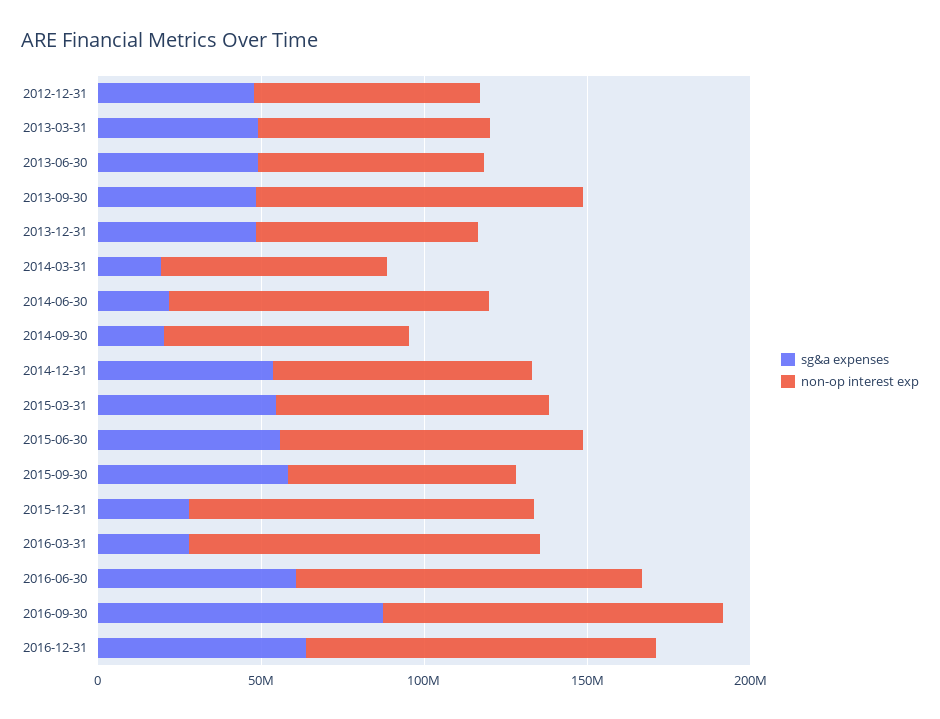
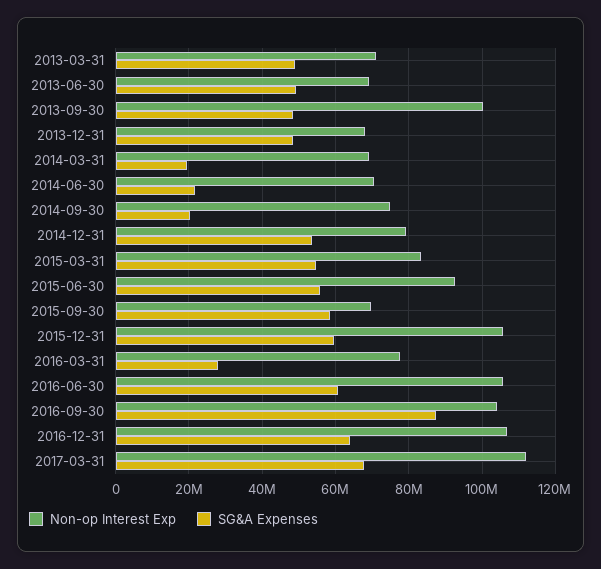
sg&a expenses, 2012-12-31: 50000000 -> none
non-op interest exp, 2012-12-31: 70000000 -> none
non-op interest exp, 2014-06-30: 100000000 -> 70000000
sg&a expenses, 2015-12-31: 30000000 -> 60000000
non-op interest exp, 2016-03-31: 110000000 -> 78000000
non-op interest exp, 2017-03-31: none -> 112000000
sg&a expenses, 2017-03-31: none -> 68000000

